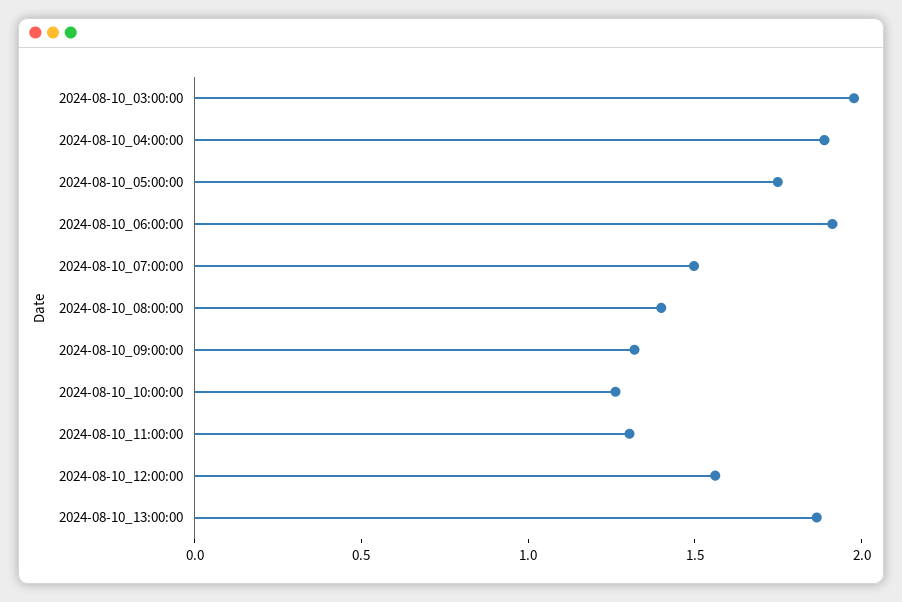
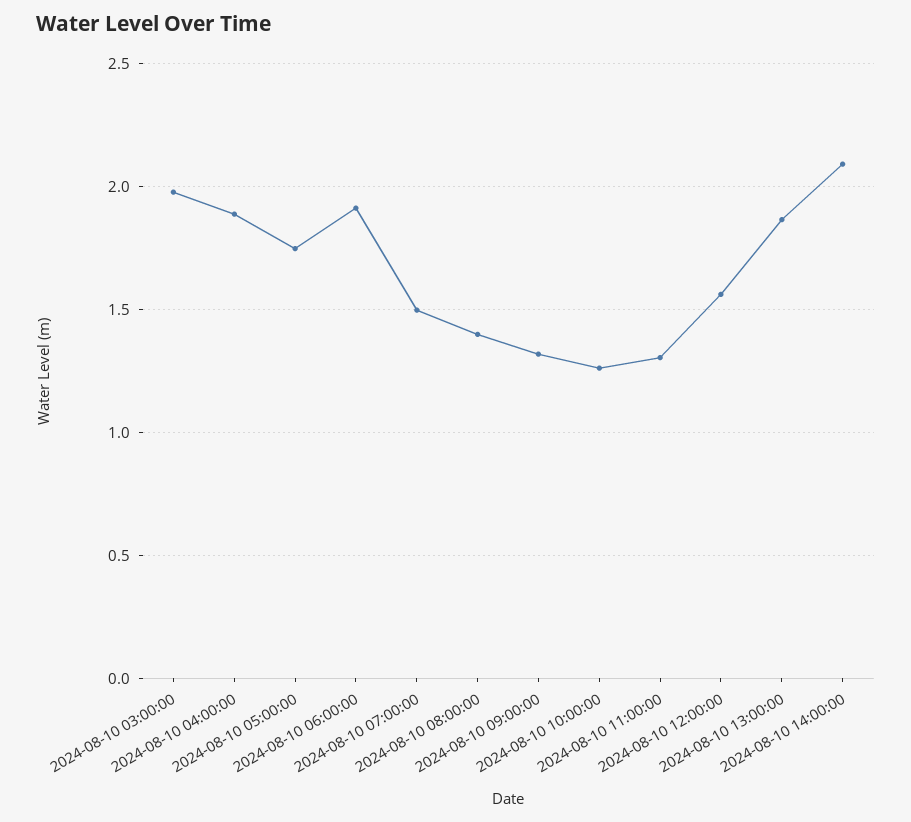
2024-08-10 14:00:00: none -> 2.1

